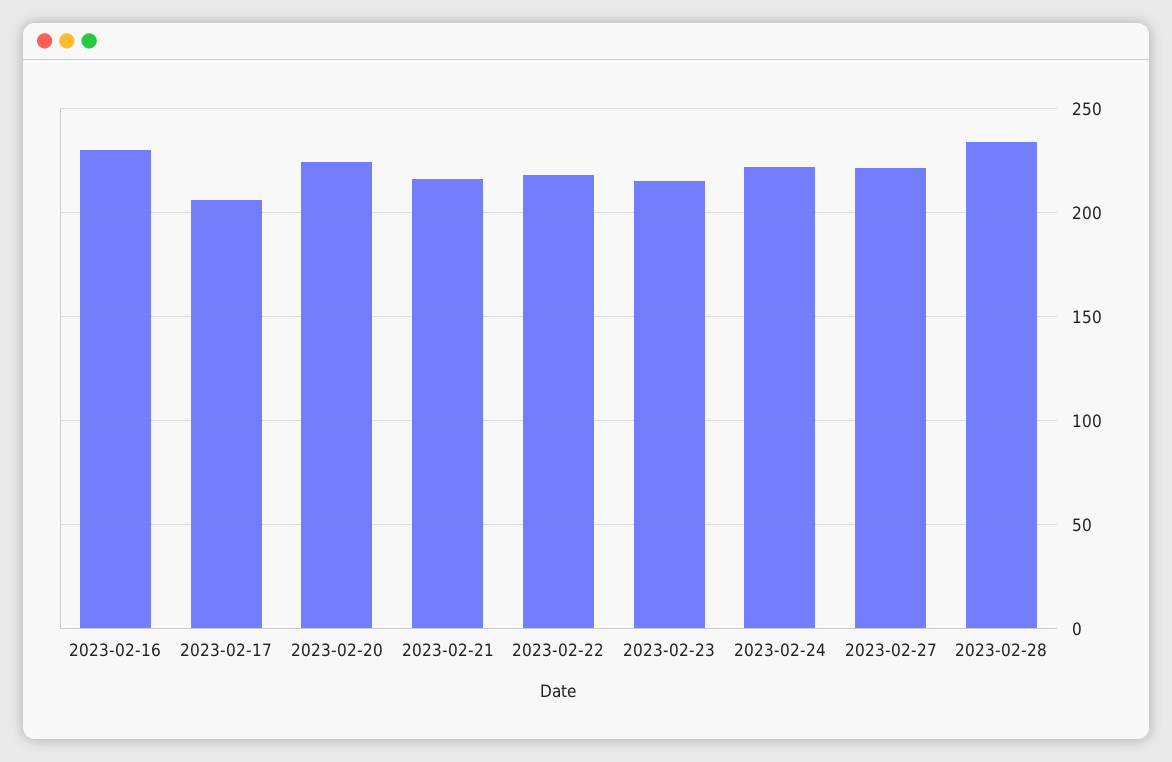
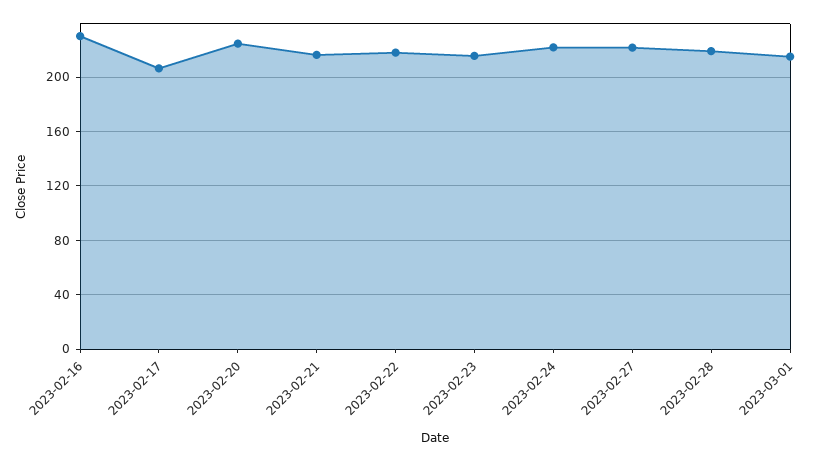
2023-02-28: 235 -> 220
2023-03-01: none -> 215

